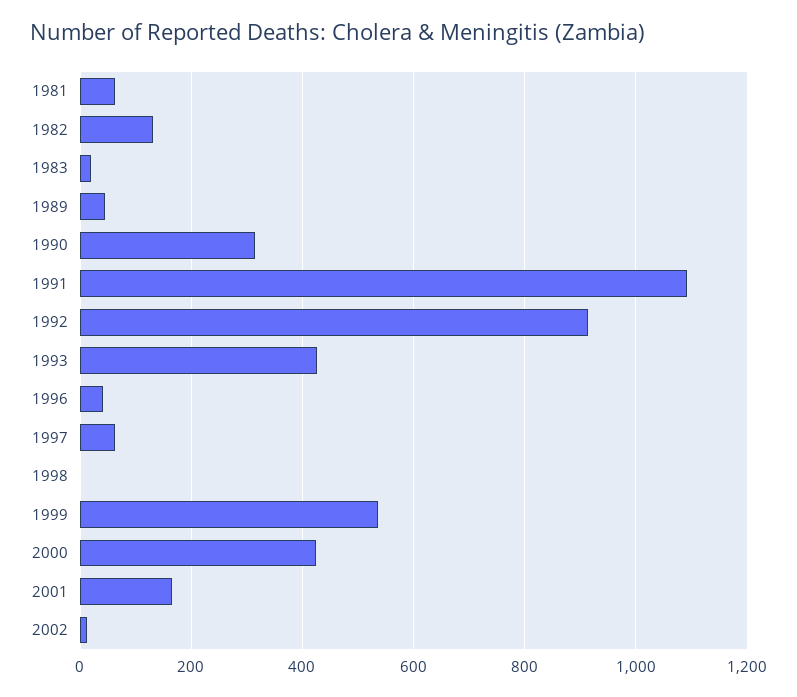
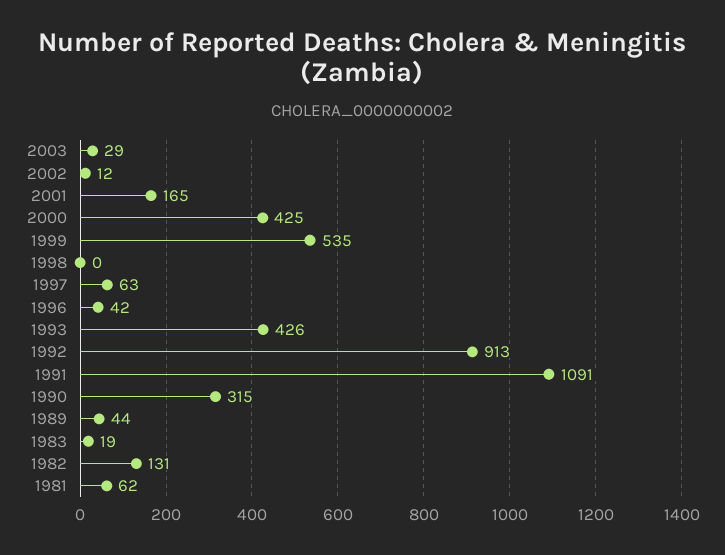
2003: none -> 29

